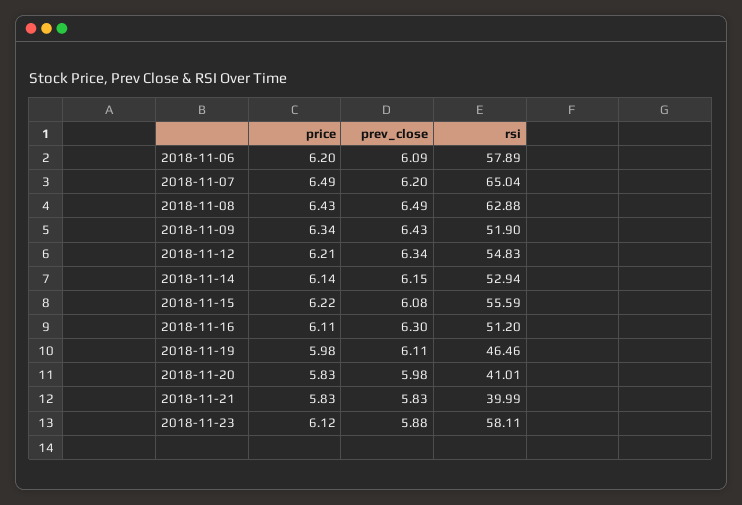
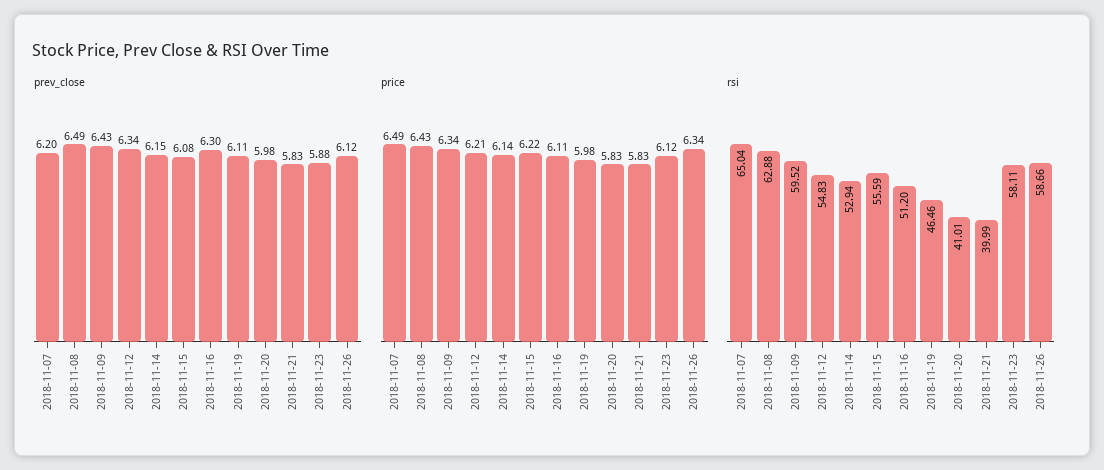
price, 2018-11-06: 6.2 -> none
prev_close, 2018-11-06: 6.09 -> none
rsi, 2018-11-06: 57.89 -> none
rsi, 2018-11-09: 51.9 -> 59.52
prev_close, 2018-11-26: none -> 6.12
price, 2018-11-26: none -> 6.34
rsi, 2018-11-26: none -> 58.66

